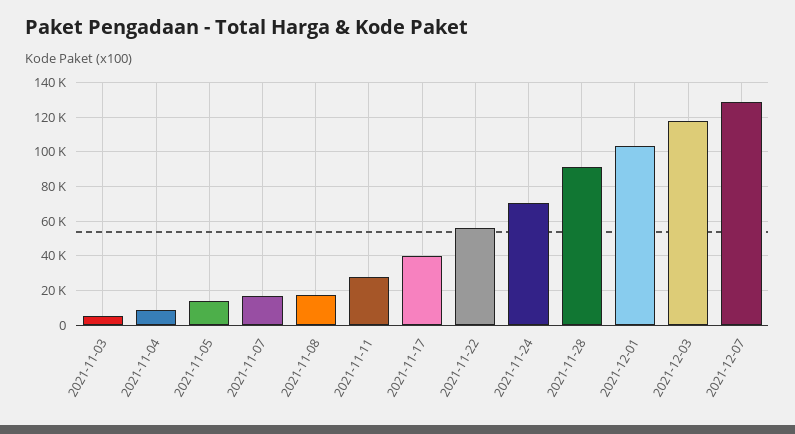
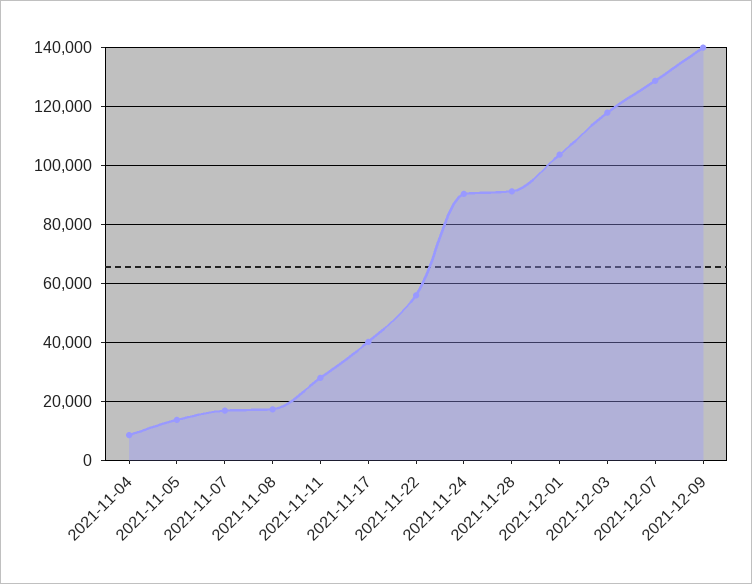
2021-11-03: 5000 -> none
2021-11-24: 70000 -> 90000
2021-12-09: none -> 140000

